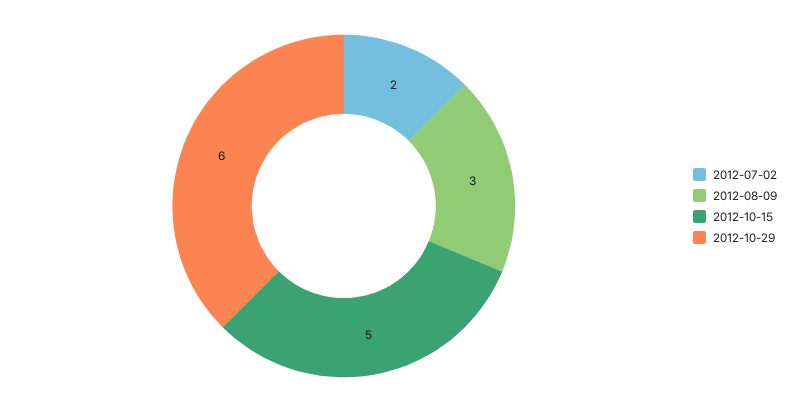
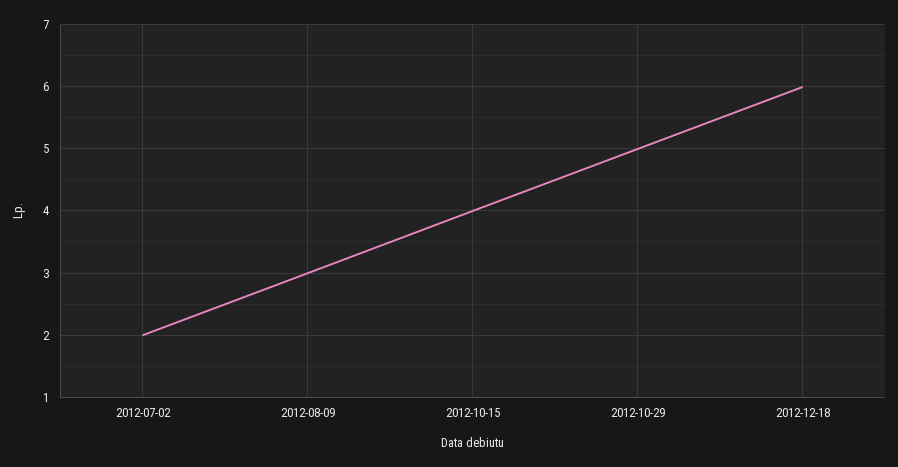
2012-10-15: 5 -> 4
2012-10-29: 6 -> 5
2012-12-18: none -> 6

